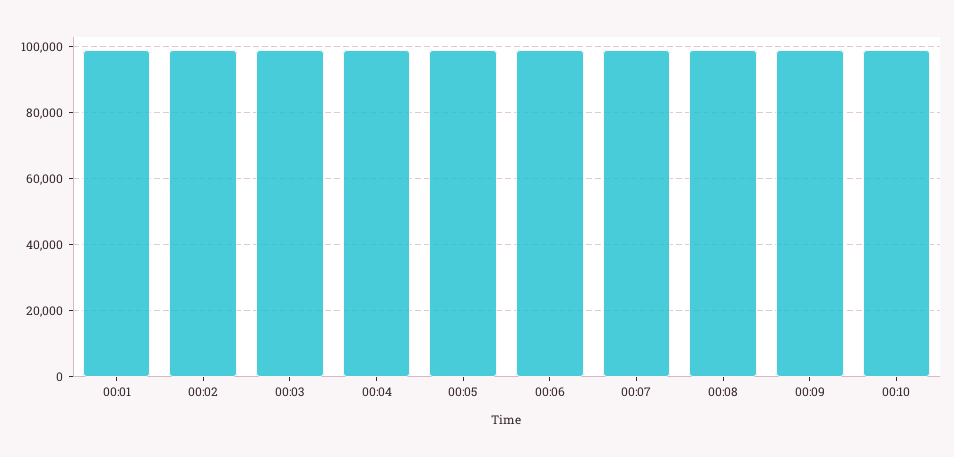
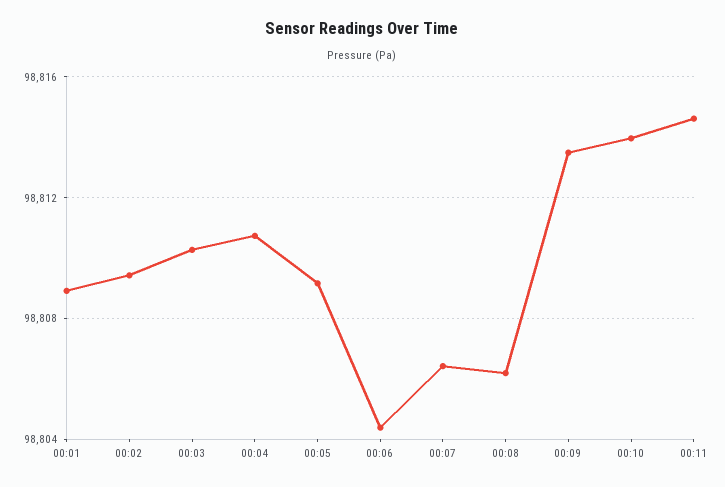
00:11: none -> 98814.5

